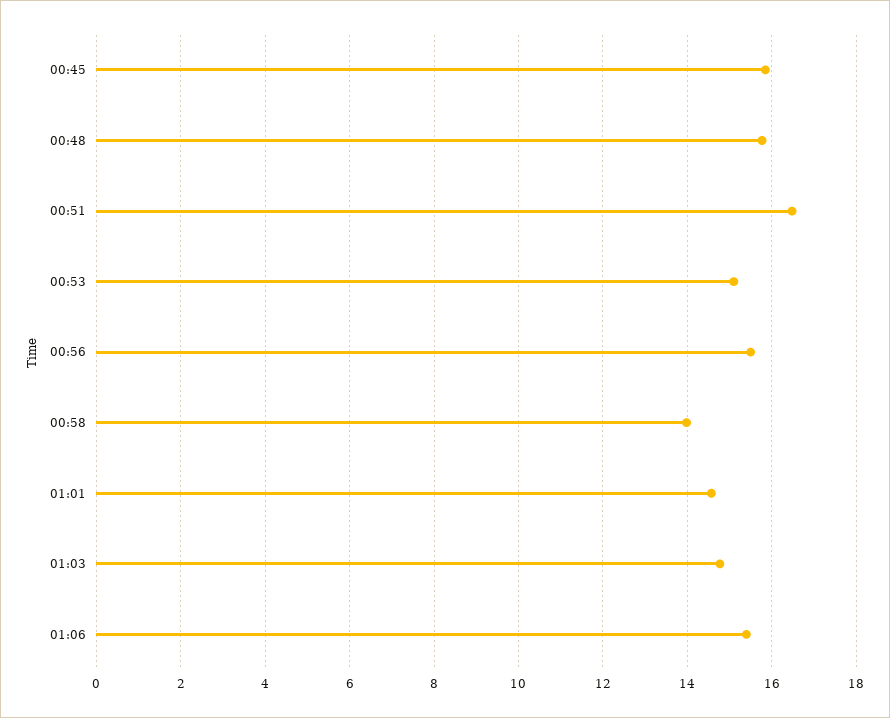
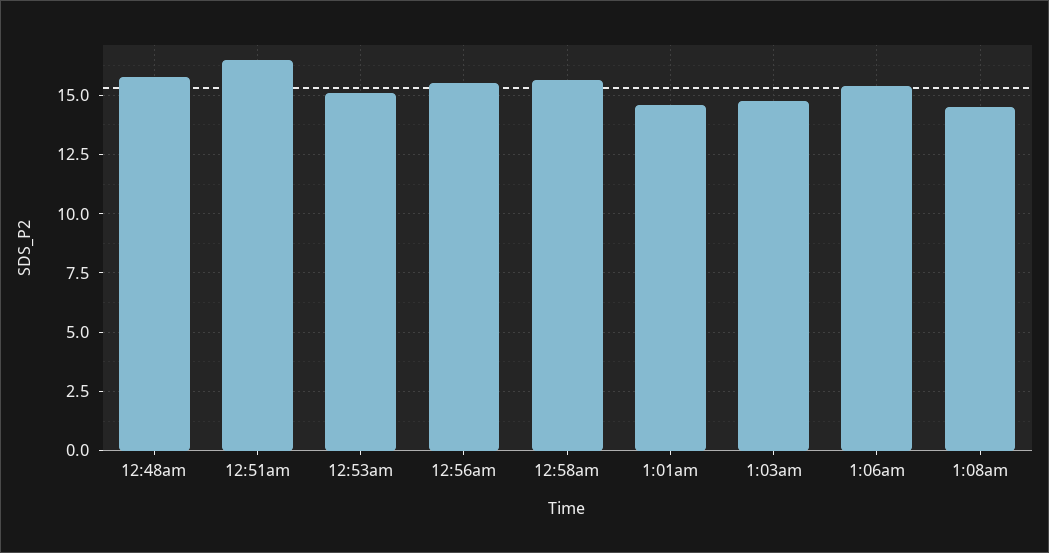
00:45: 15.8 -> none
00:58: 14 -> 15.5
1:08am: none -> 14.5

